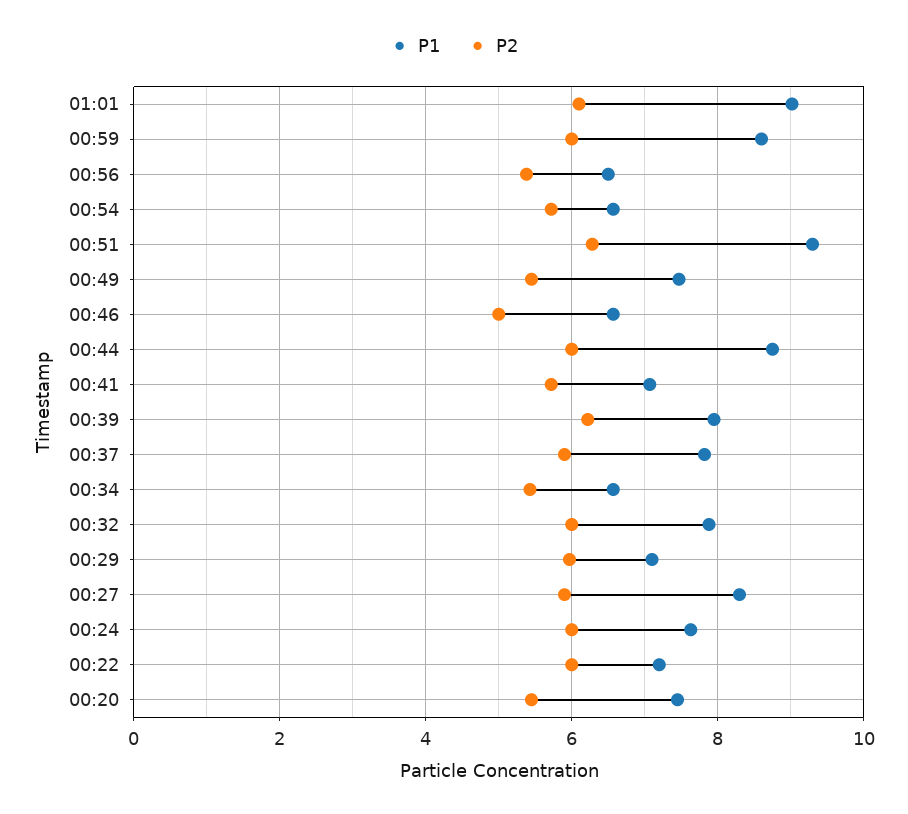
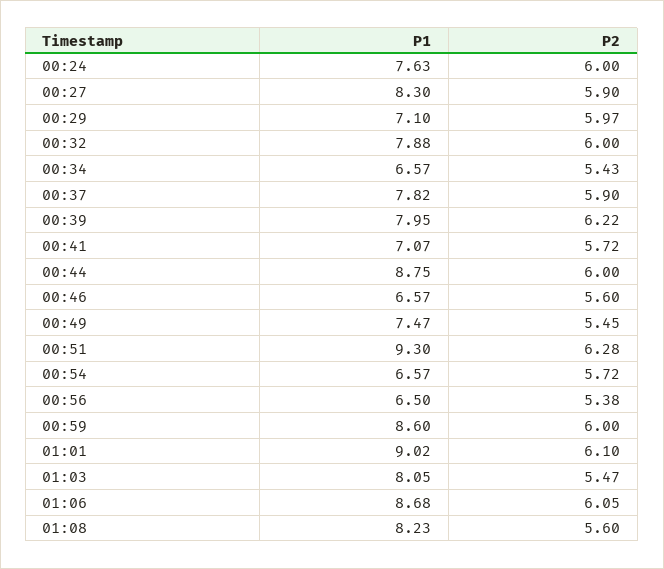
P2, 00:46: 5 -> 5.6
P1, 00:22: 7.2 -> none
P2, 00:22: 6 -> none
P1, 00:20: 7.4 -> none
P2, 00:20: 5.4 -> none
P1, 01:03: none -> 8.05
P2, 01:03: none -> 5.47
P1, 01:06: none -> 8.68
P2, 01:06: none -> 6.05
P1, 01:08: none -> 8.23
P2, 01:08: none -> 5.6

